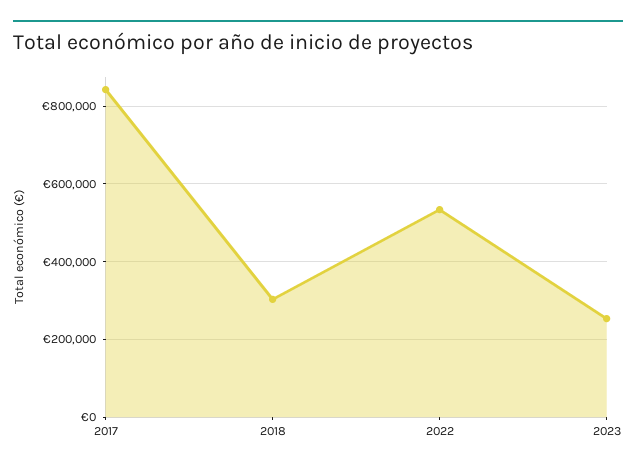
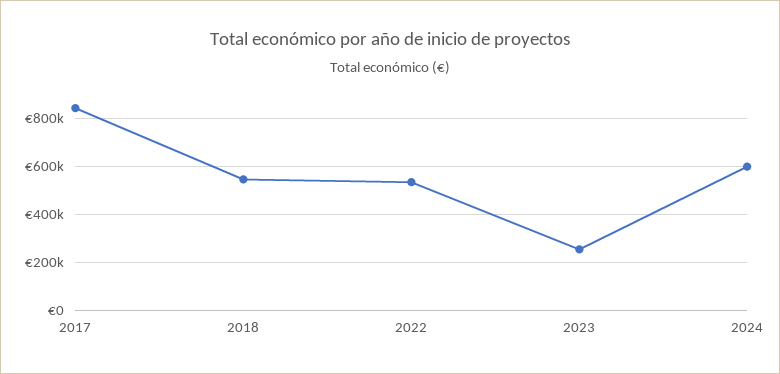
2018: 300000 -> 550000
2024: none -> 600000

